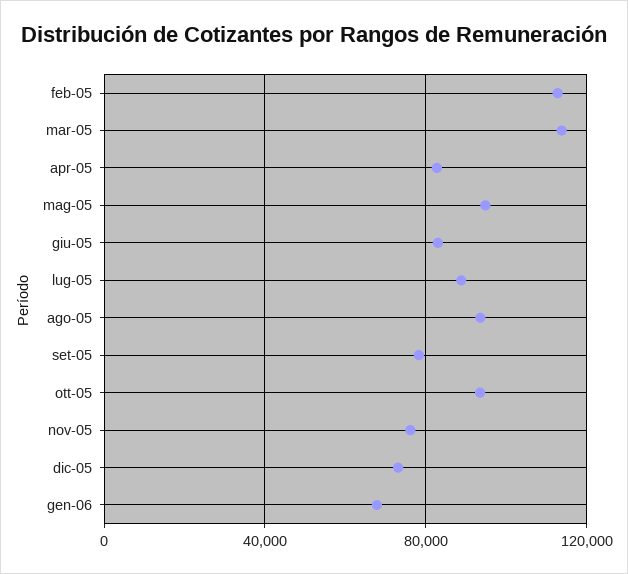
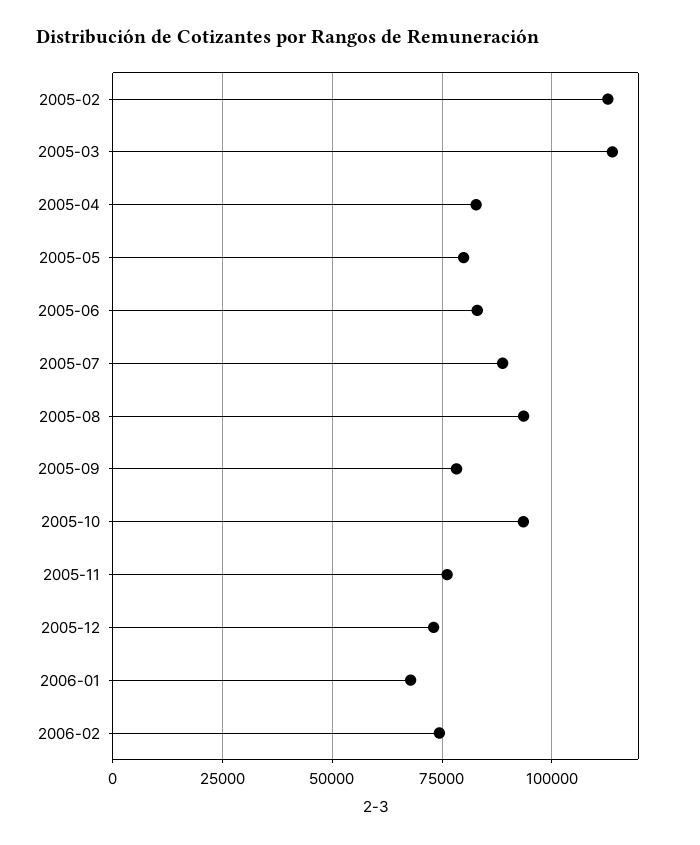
mag-05: 95000 -> 80000
2006-02: none -> 75000

